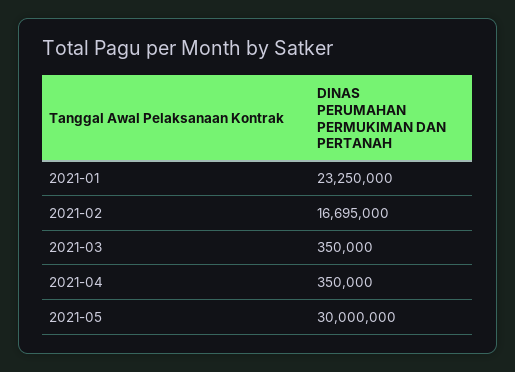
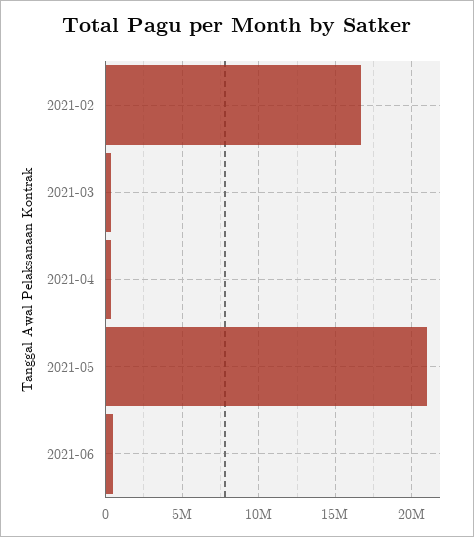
2021-01: 23250000 -> none
2021-05: 30000000 -> 21000000
2021-06: none -> 500000

